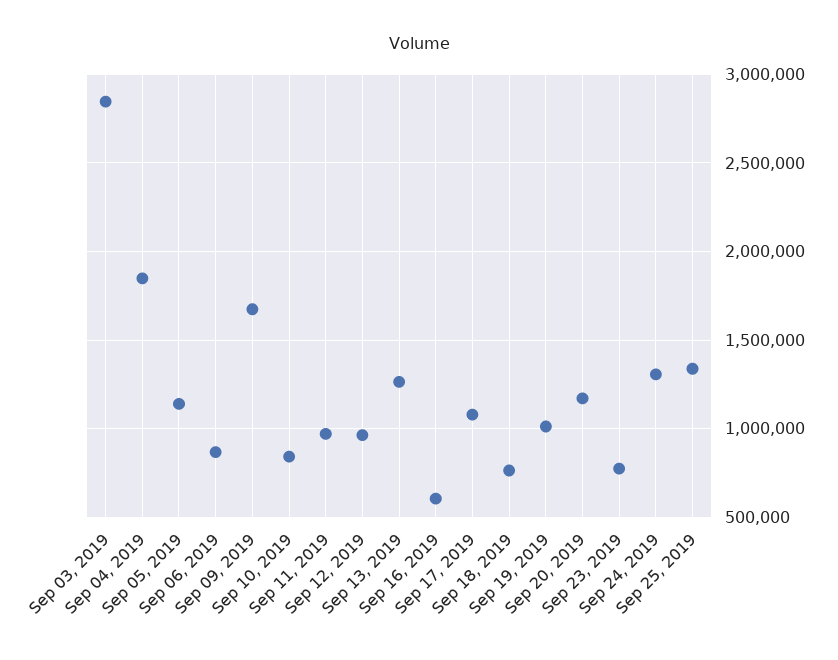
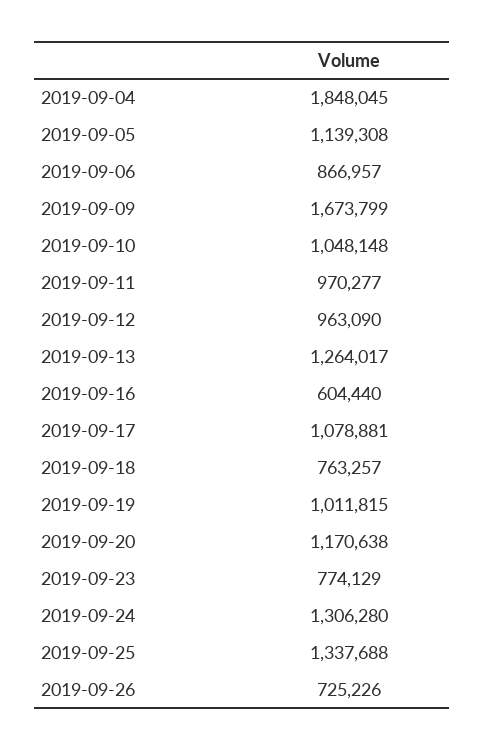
Sep 03, 2019: 2850000 -> none
Sep 10, 2019: 850000 -> 1048148
2019-09-26: none -> 725226

